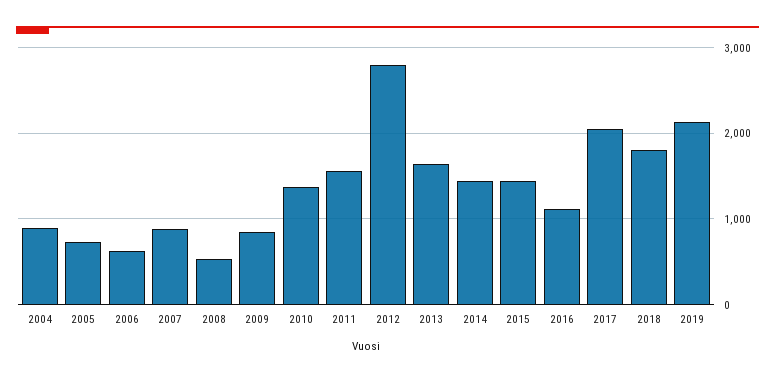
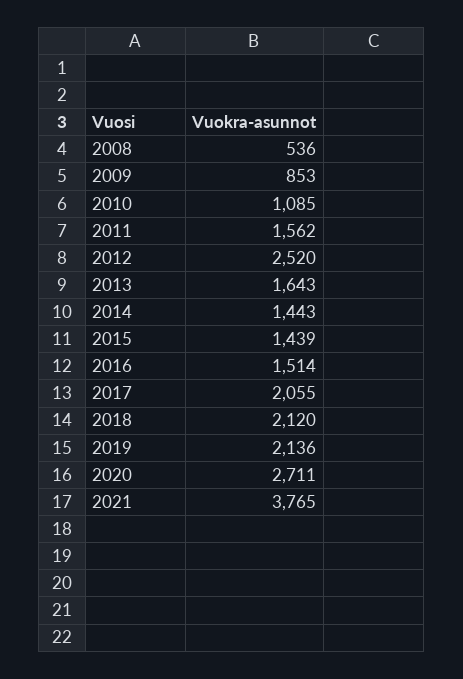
2004: 900 -> none
2005: 700 -> none
2006: 600 -> none
2007: 900 -> none
2010: 1400 -> 1085
2012: 2800 -> 2520
2016: 1100 -> 1514
2018: 1800 -> 2120
2020: none -> 2711
2021: none -> 3765

